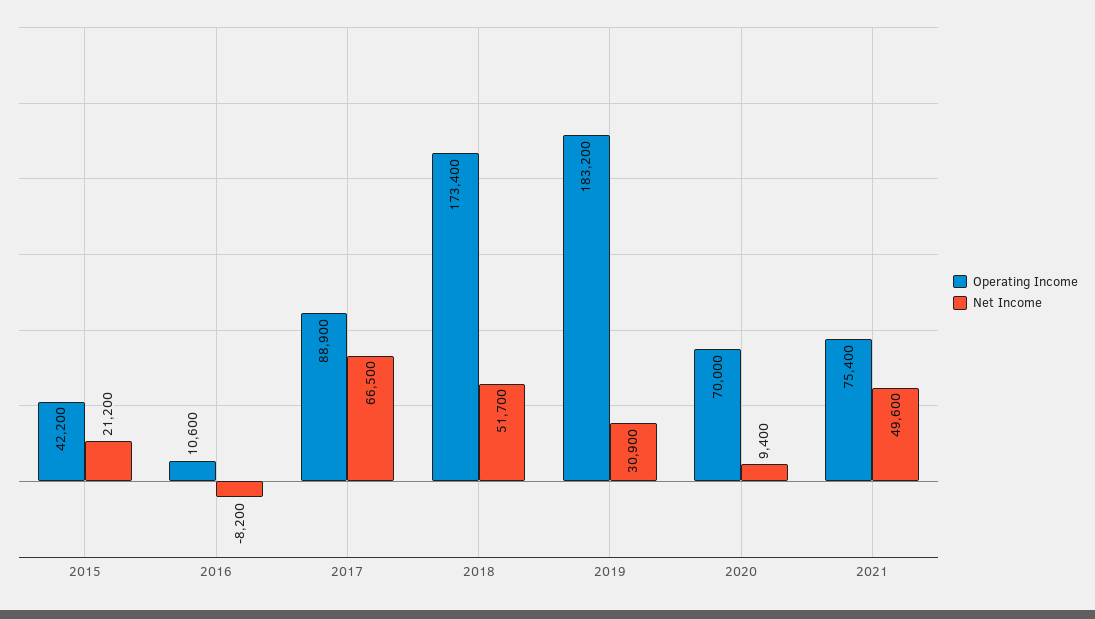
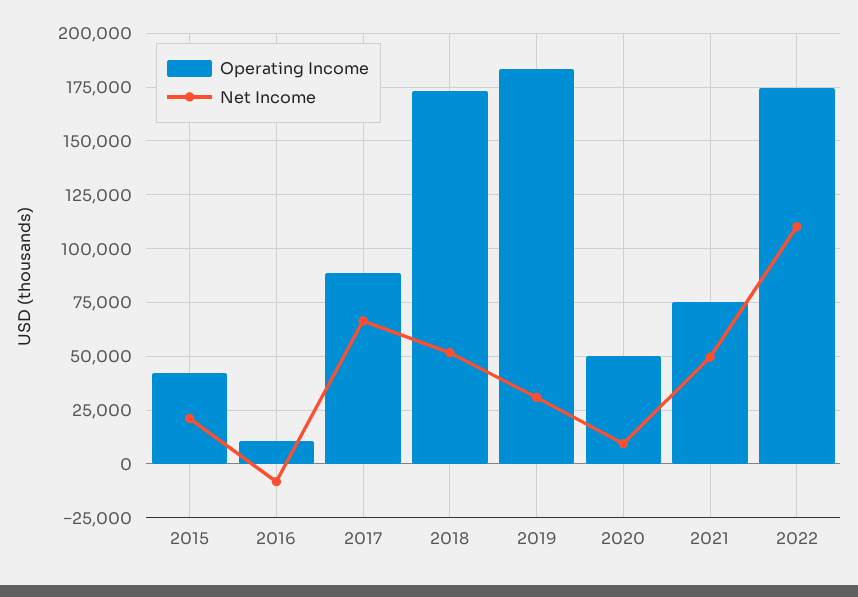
Operating Income, 2020: 70000 -> 50000
Operating Income, 2022: none -> 175000
Net Income, 2022: none -> 110000

